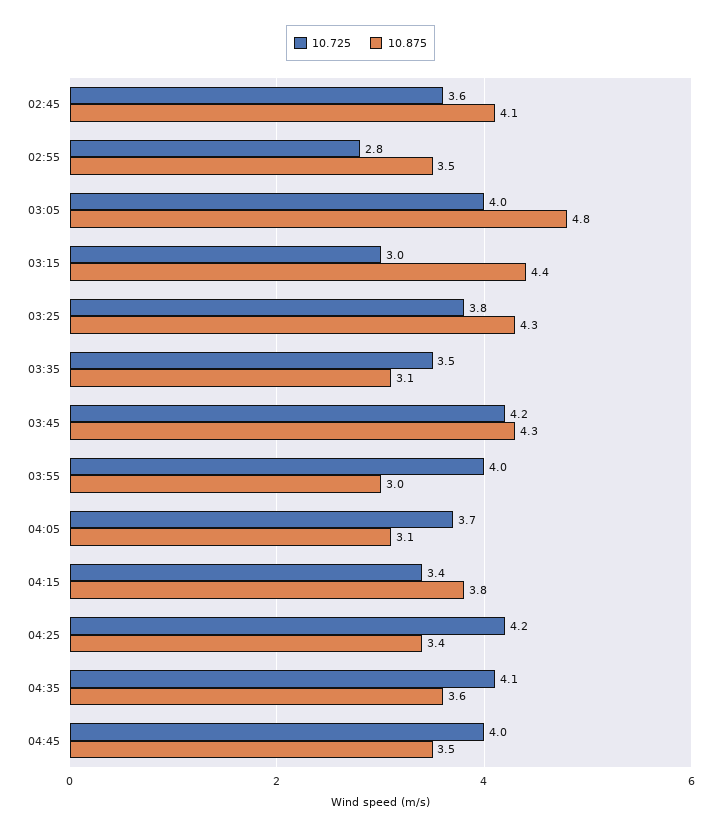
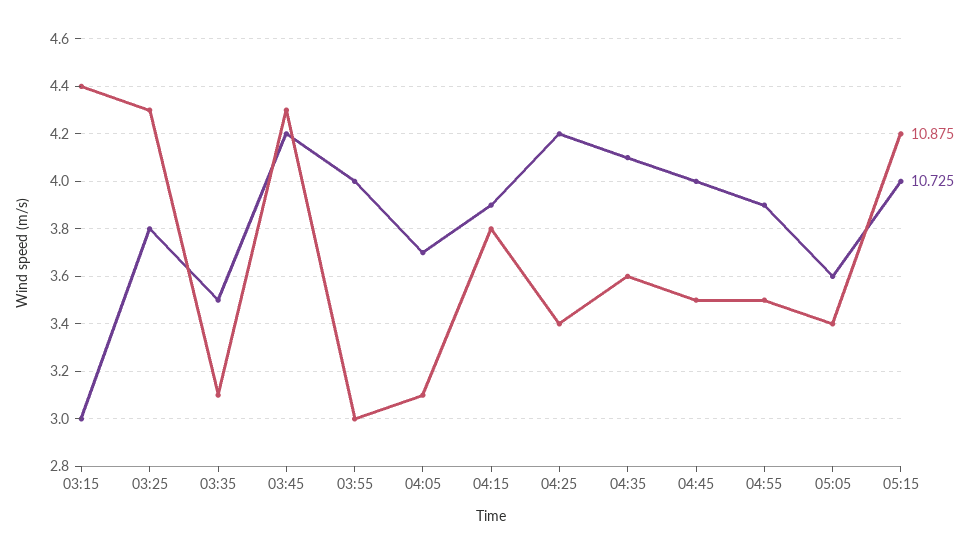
10.725, 02:45: 3.6 -> none
10.875, 02:45: 4.1 -> none
10.725, 02:55: 2.8 -> none
10.875, 02:55: 3.5 -> none
10.725, 03:05: 4 -> none
10.875, 03:05: 4.8 -> none
10.725, 04:15: 3.4 -> 3.9
10.875, 04:55: none -> 3.5
10.725, 04:55: none -> 3.9
10.875, 05:05: none -> 3.4
10.725, 05:05: none -> 3.6
10.875, 05:15: none -> 4.2
10.725, 05:15: none -> 4

